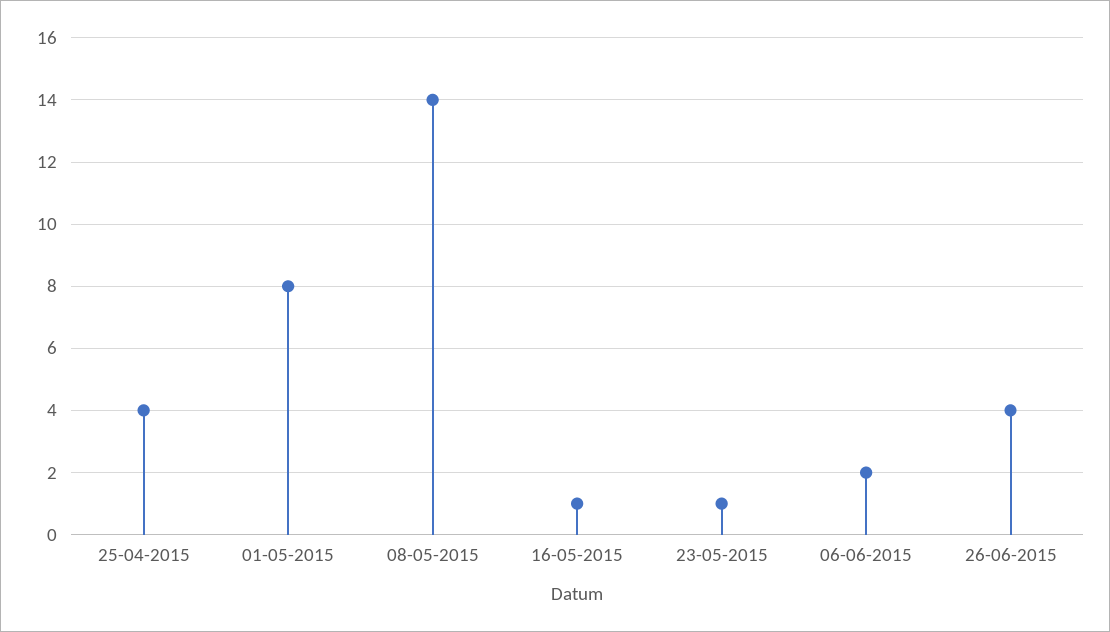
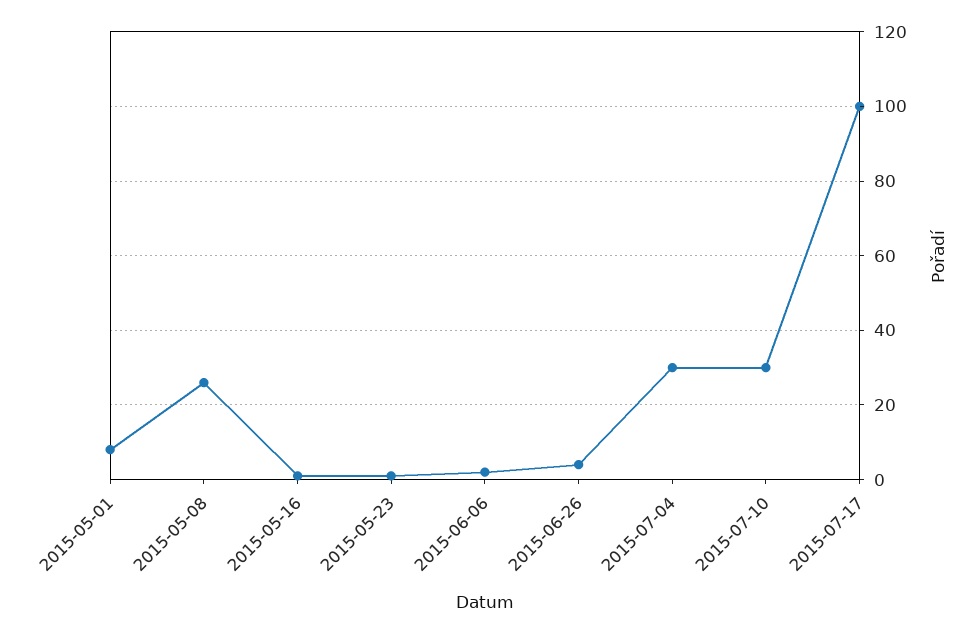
25-04-2015: 4 -> none
08-05-2015: 14 -> 25
2015-07-04: none -> 30
2015-07-10: none -> 30
2015-07-17: none -> 100

